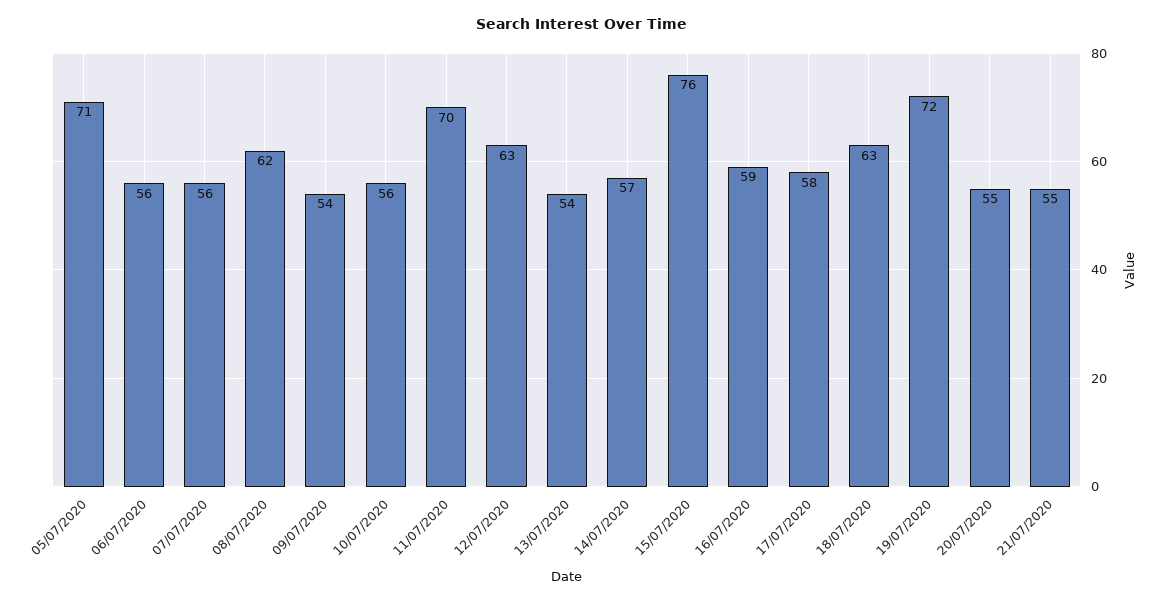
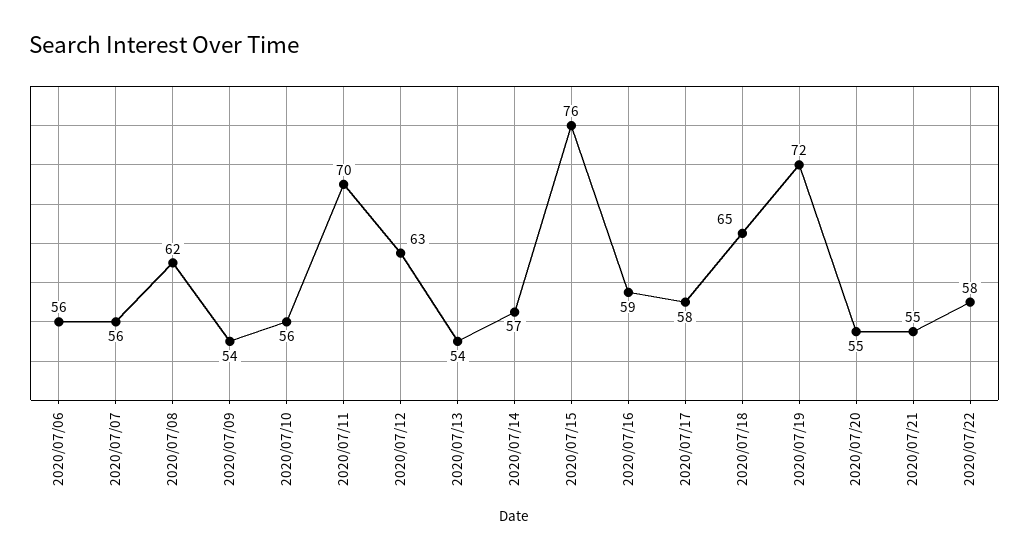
05/07/2020: 71 -> none
18/07/2020: 63 -> 65
2020/07/22: none -> 58

